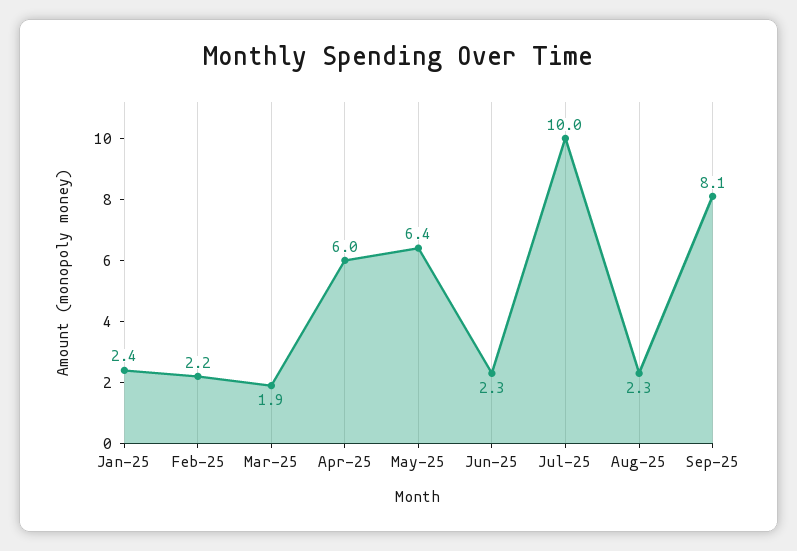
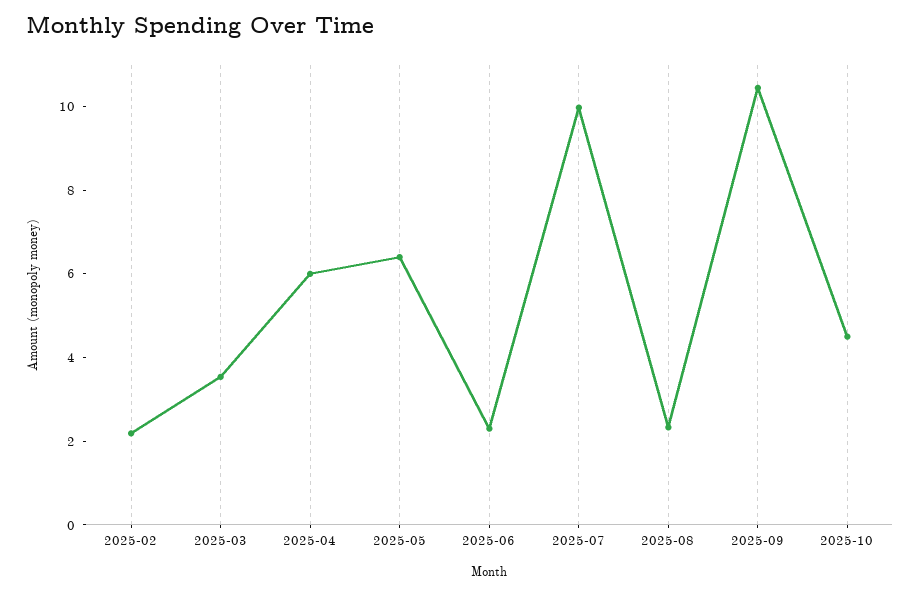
Jan-25: 2.4 -> none
Mar-25: 1.9 -> 3.5
Sep-25: 8.1 -> 10.5
2025-10: none -> 4.5

